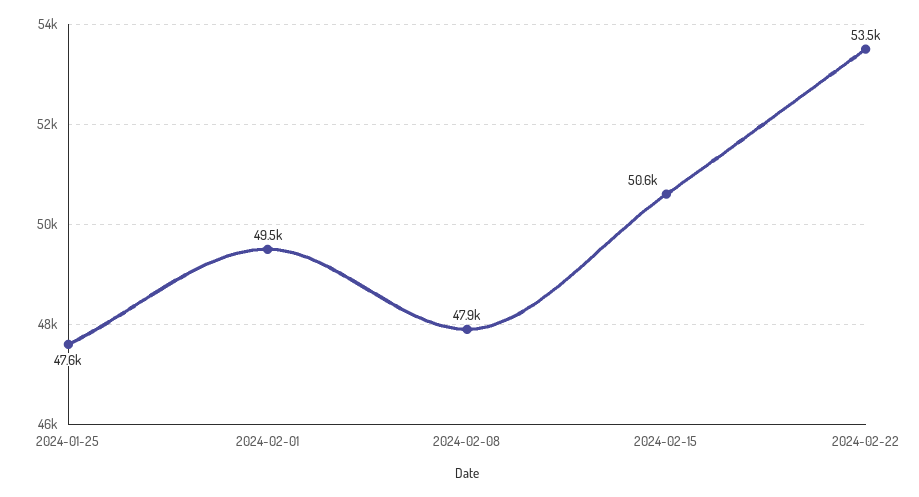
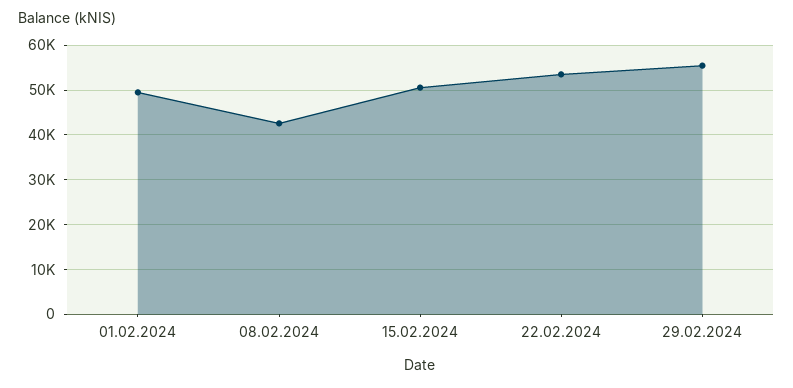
2024-01-25: 47600 -> none
2024-02-08: 47900 -> 42000
29.02.2024: none -> 56000

